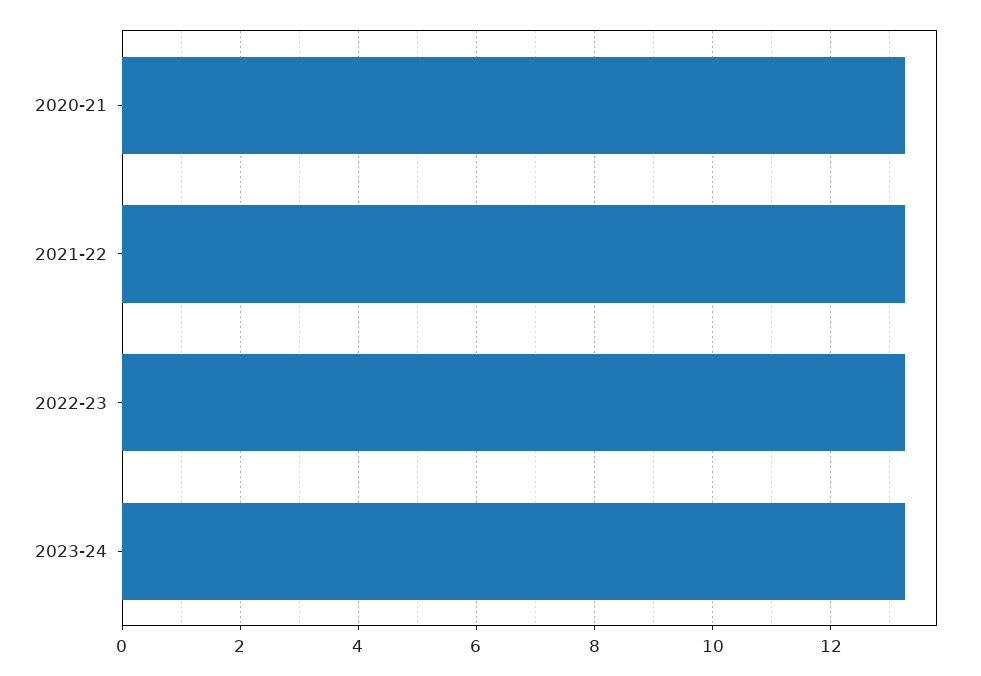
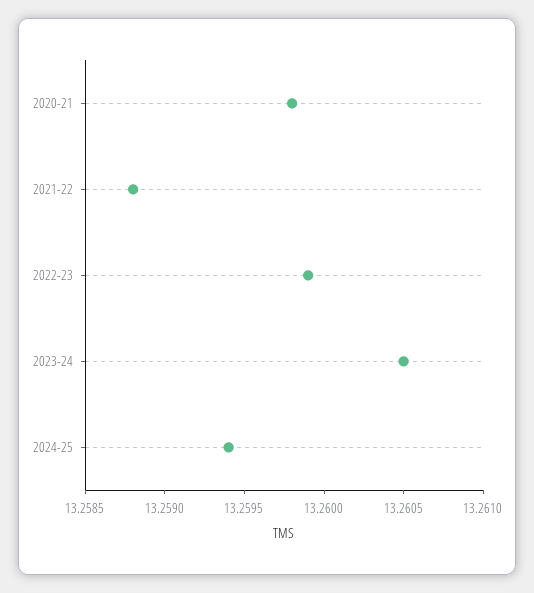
2024-25: none -> 13.2594

